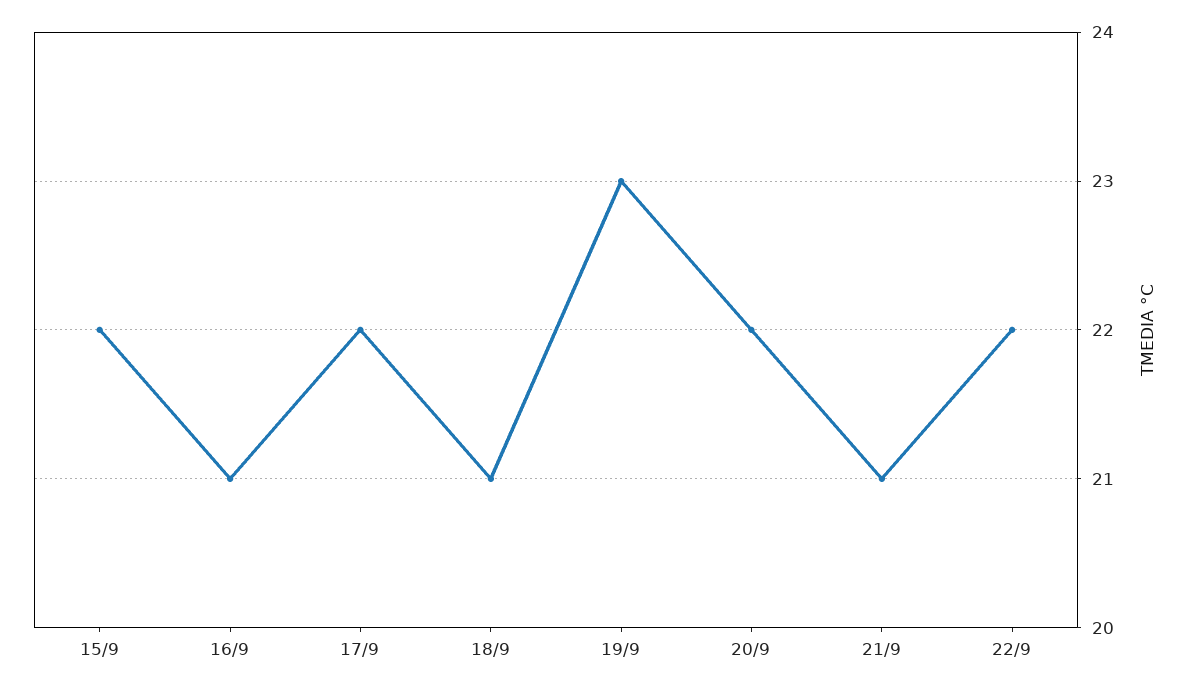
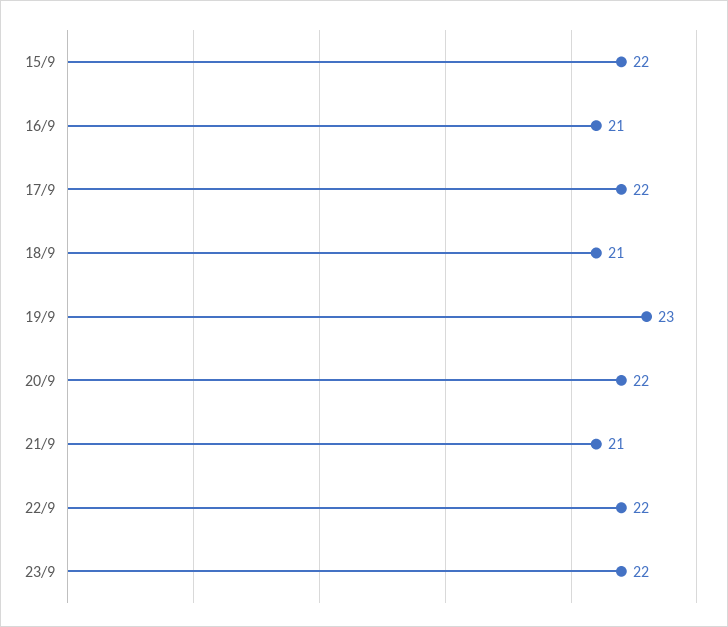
23/9: none -> 22

